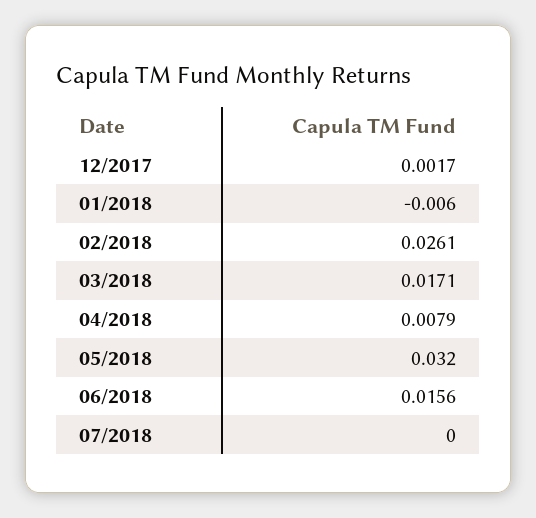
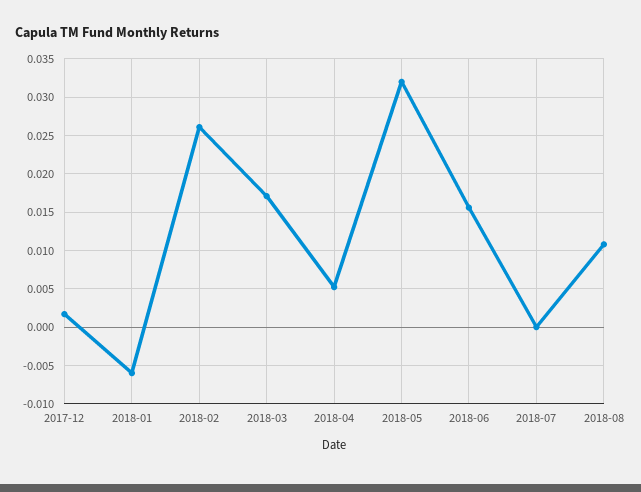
04/2018: 0.0079 -> 0.005
2018-08: none -> 0.011

